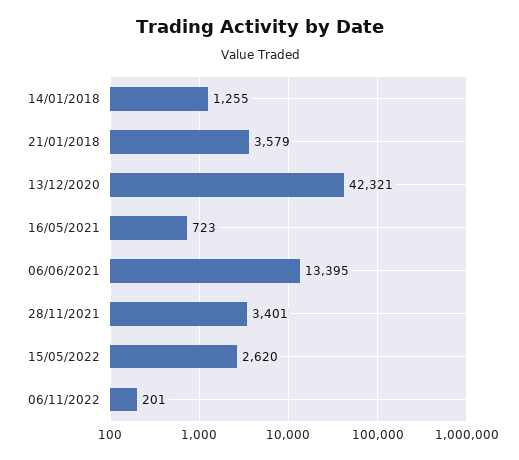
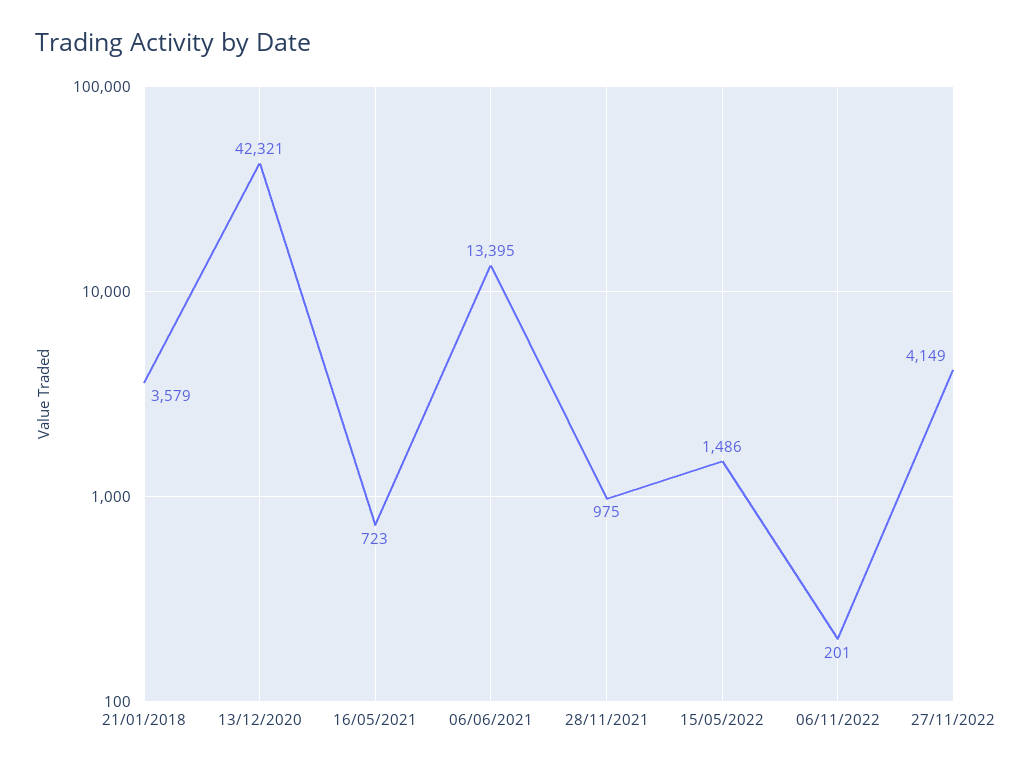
14/01/2018: 1255 -> none
28/11/2021: 3401 -> 975
15/05/2022: 2620 -> 1486
27/11/2022: none -> 4149

